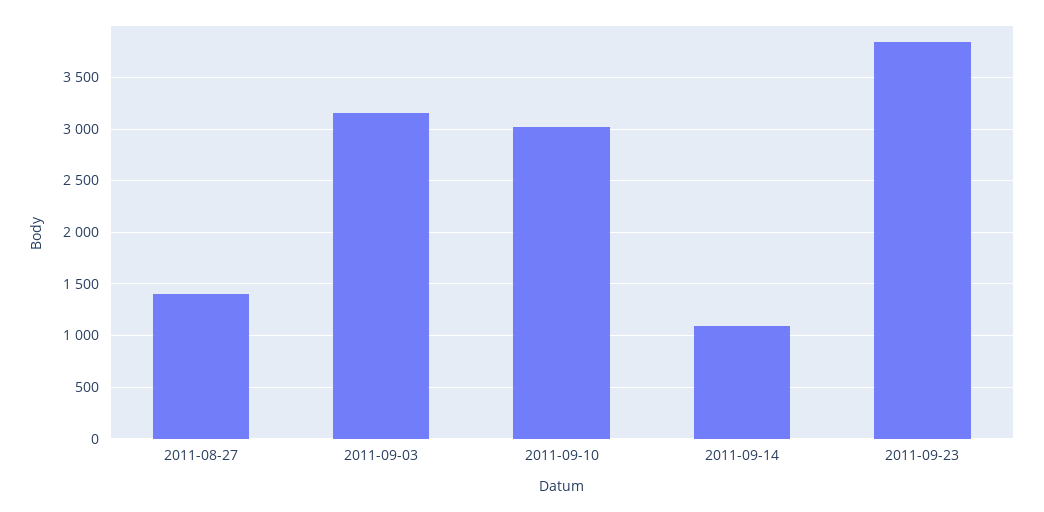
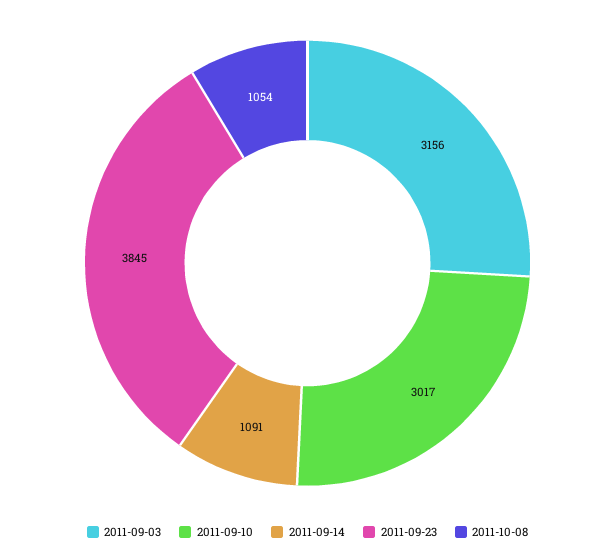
2011-08-27: 1400 -> none
2011-10-08: none -> 1054

